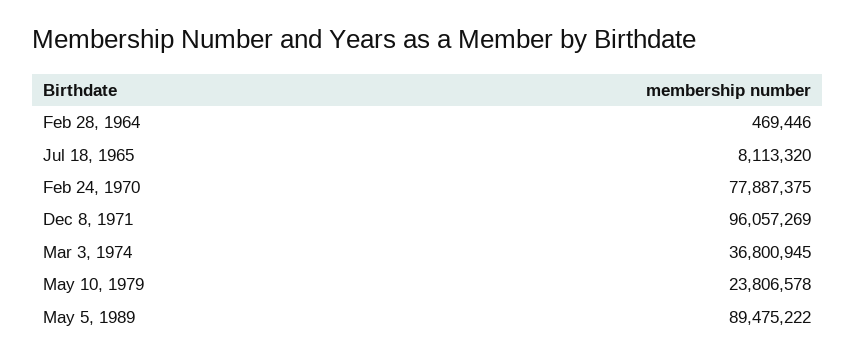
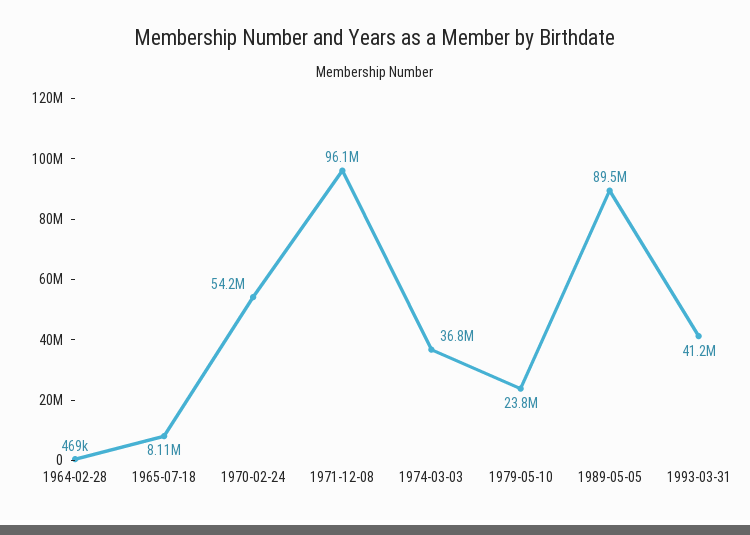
Feb 24, 1970: 77887375 -> 54200000
1993-03-31: none -> 41200000

